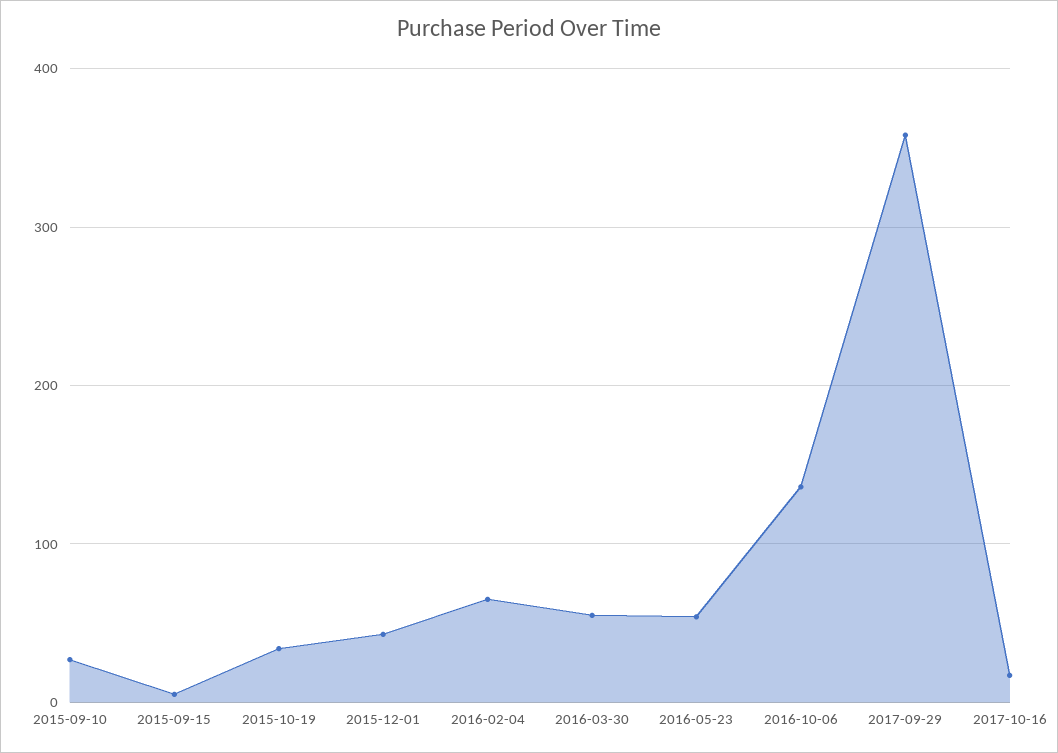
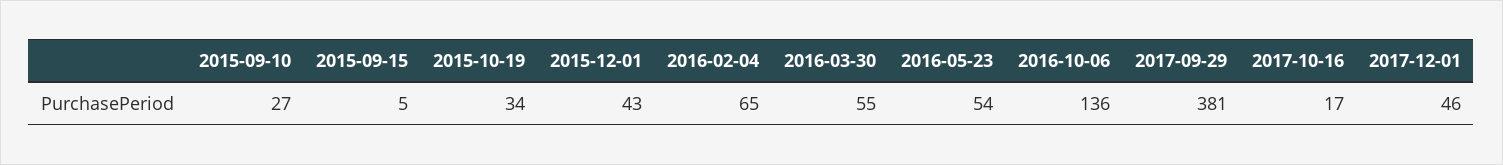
2017-09-29: 360 -> 381
2017-12-01: none -> 46

